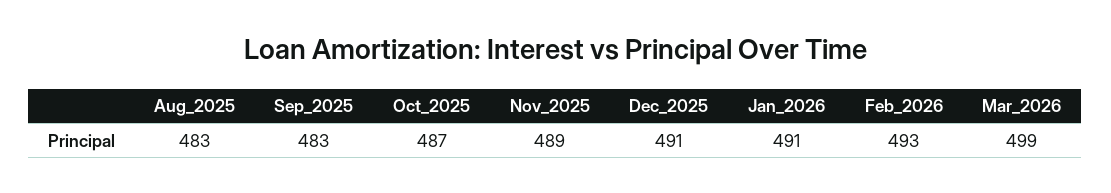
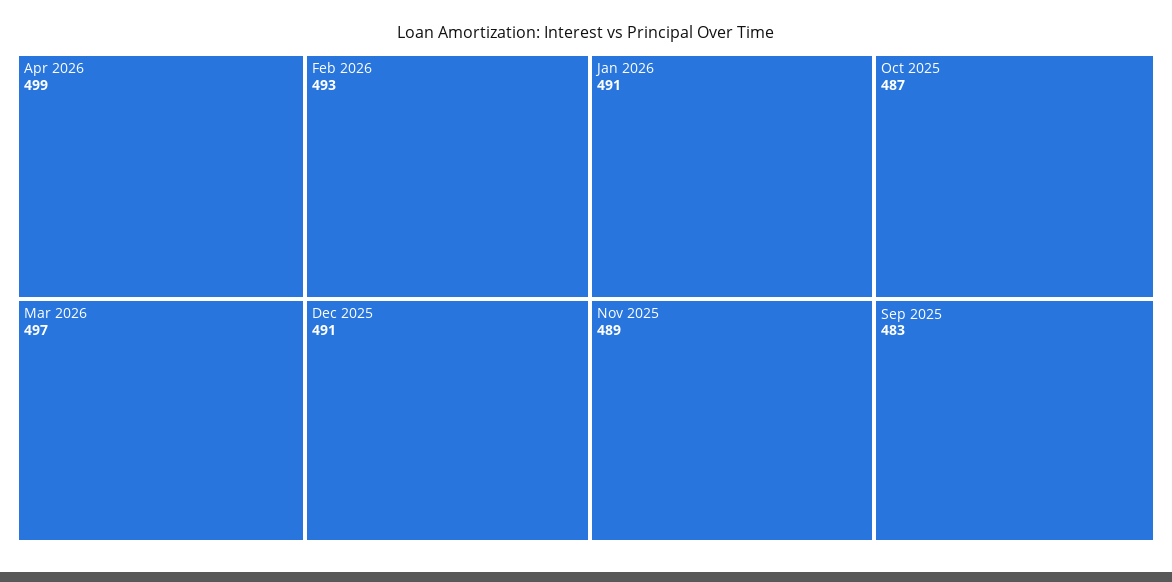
Aug_2025: 483 -> none
Mar_2026: 499 -> 497
Apr 2026: none -> 499

